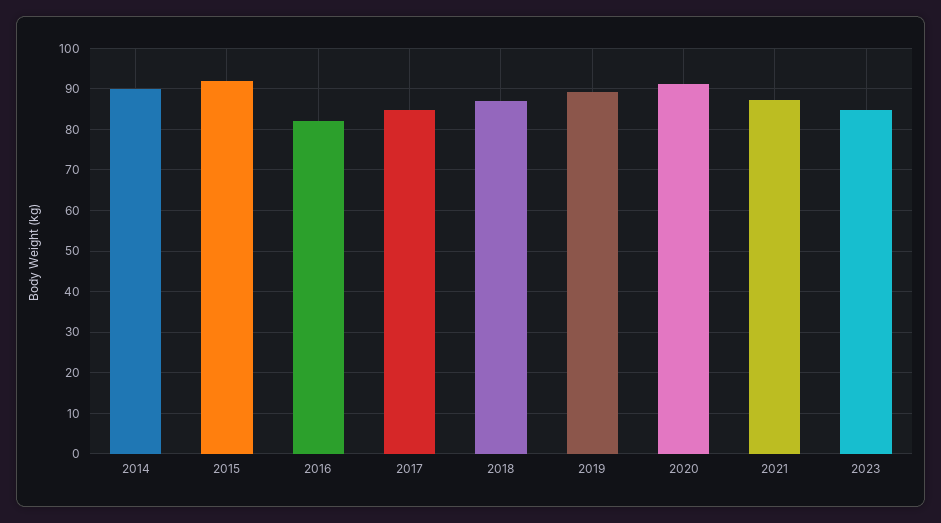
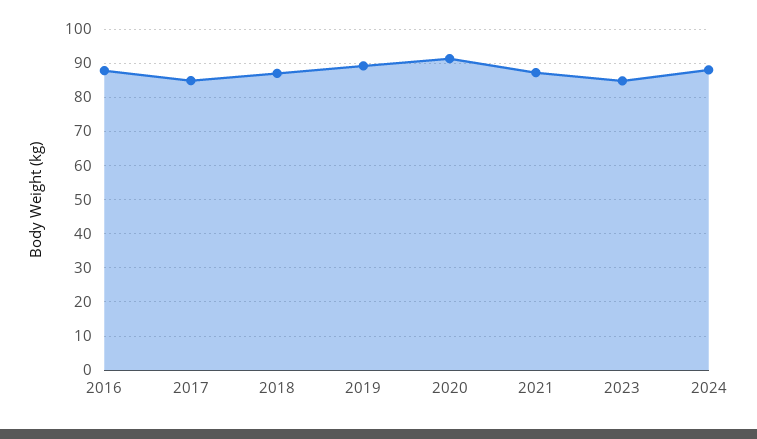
2014: 90 -> none
2015: 92 -> none
2016: 82 -> 88
2024: none -> 88

